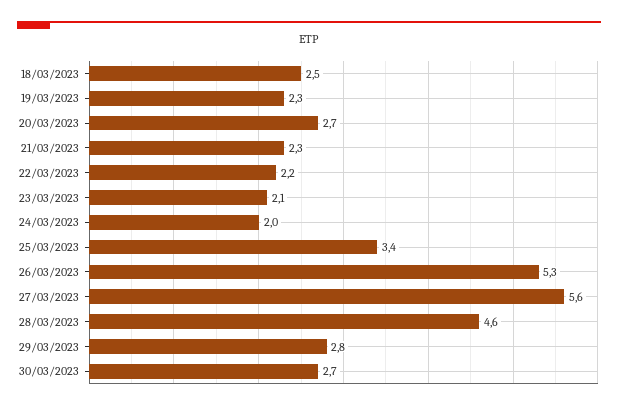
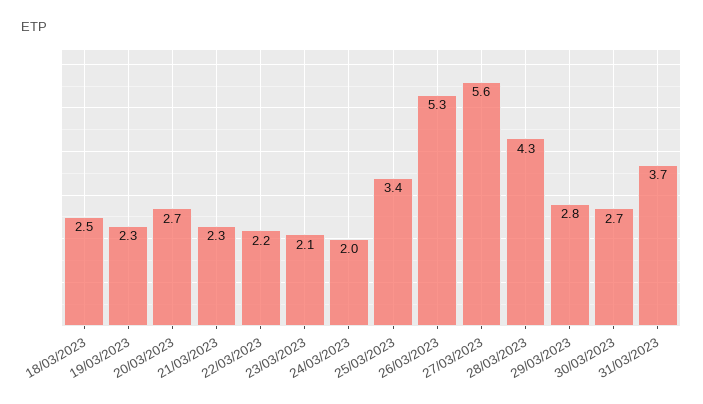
28/03/2023: 4.6 -> 4.3
31/03/2023: none -> 3.7

